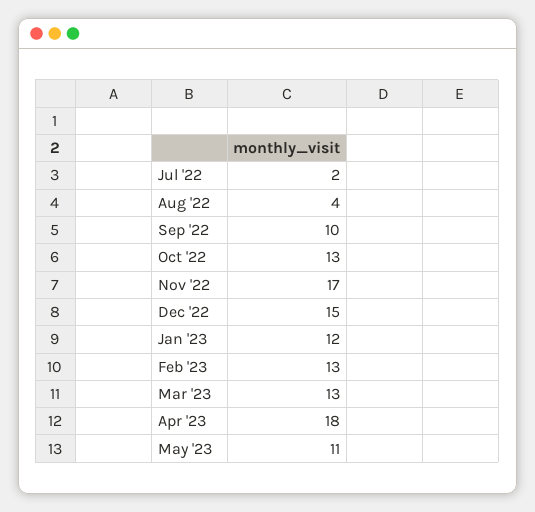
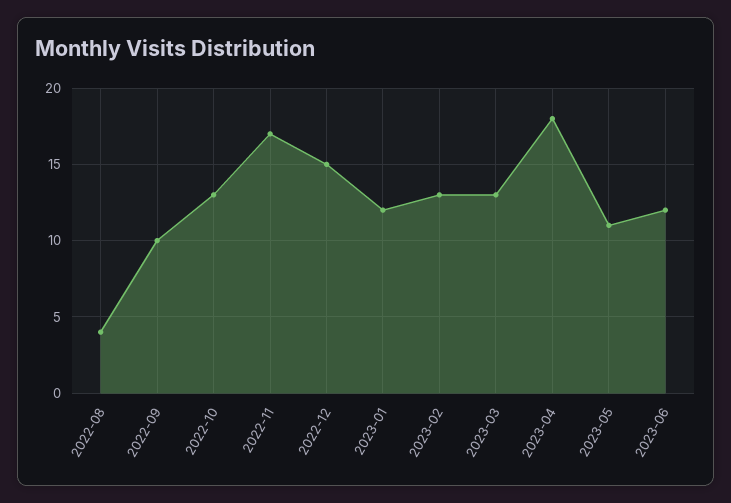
Jul '22: 2 -> none
2023-06: none -> 12

